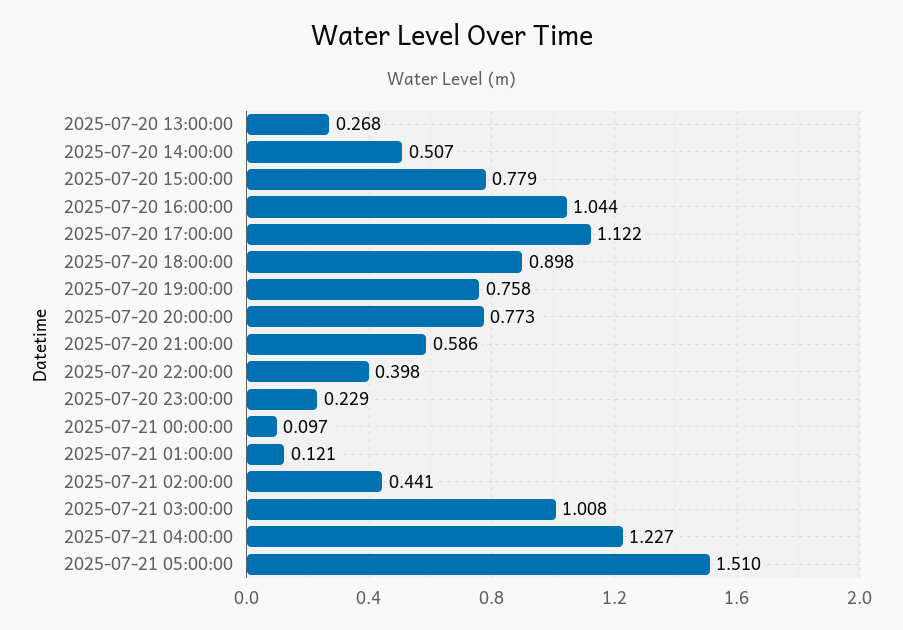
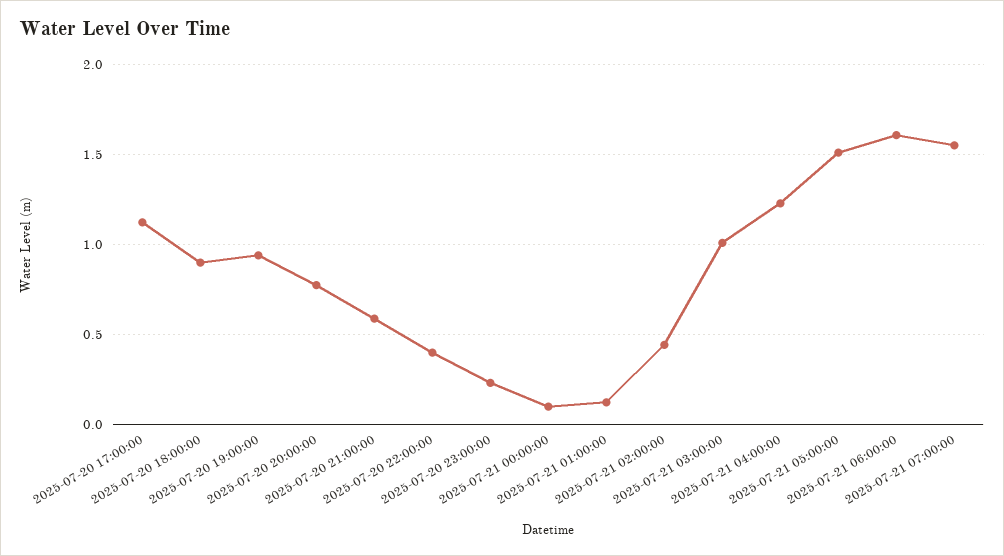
2025-07-20 13:00:00: 0.268 -> none
2025-07-20 14:00:00: 0.507 -> none
2025-07-20 15:00:00: 0.779 -> none
2025-07-20 16:00:00: 1.044 -> none
2025-07-20 19:00:00: 0.758 -> 0.95
2025-07-21 06:00:00: none -> 1.6
2025-07-21 07:00:00: none -> 1.55

